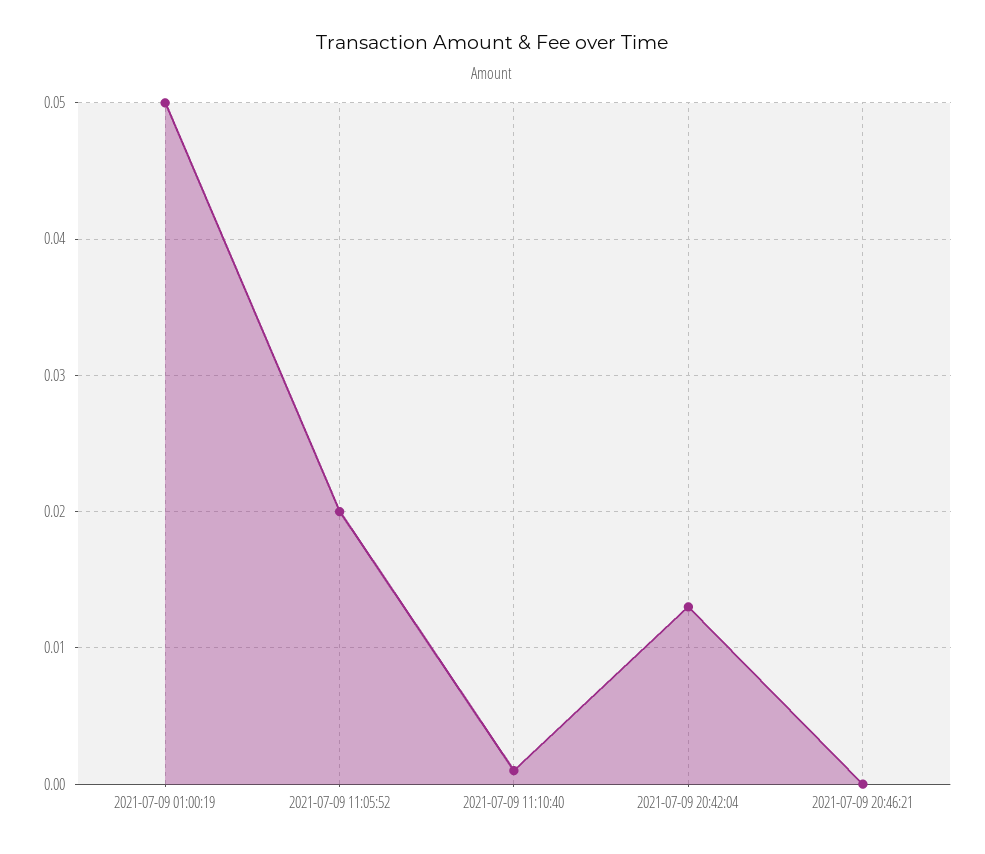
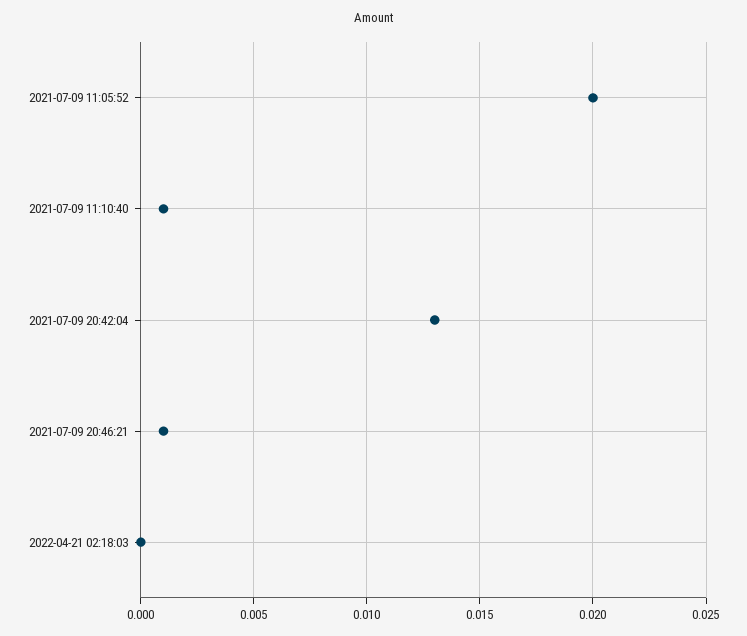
2021-07-09 01:00:19: 0.05 -> none
2021-07-09 20:46:21: 0 -> 0.001
2022-04-21 02:18:03: none -> 0

